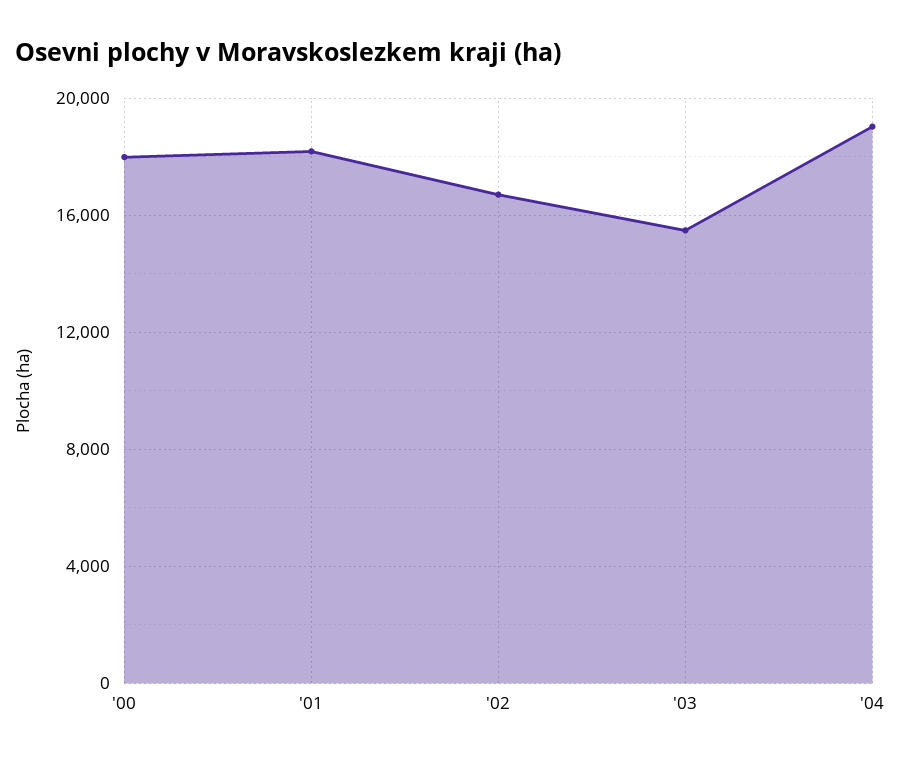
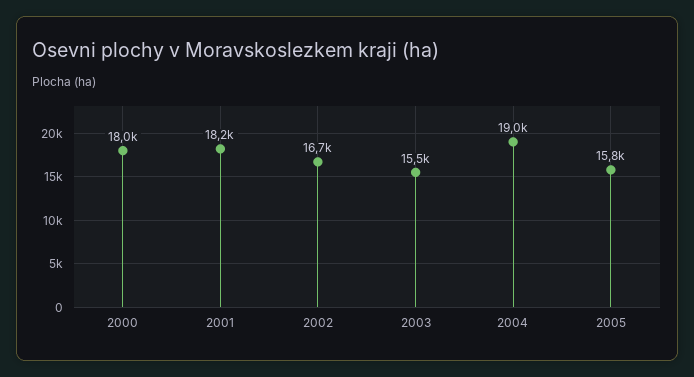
2005: none -> 15800

